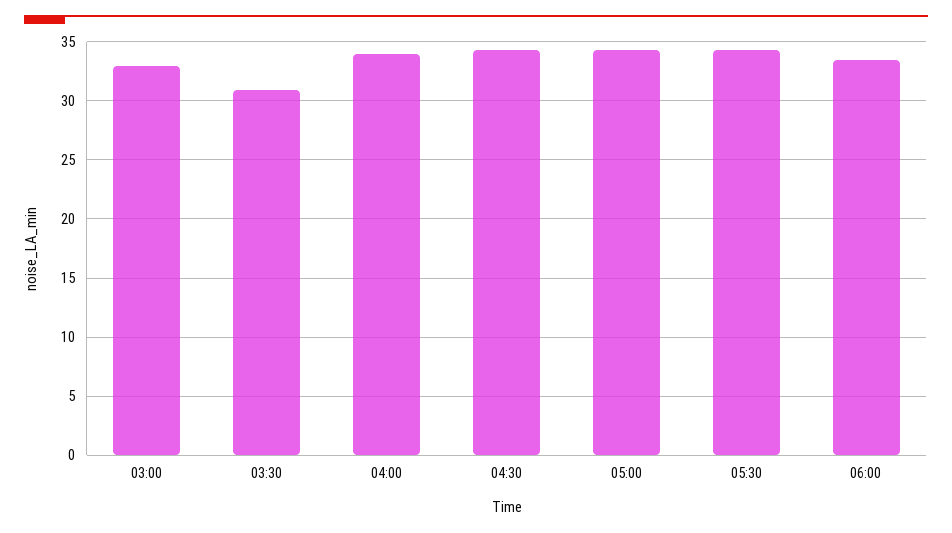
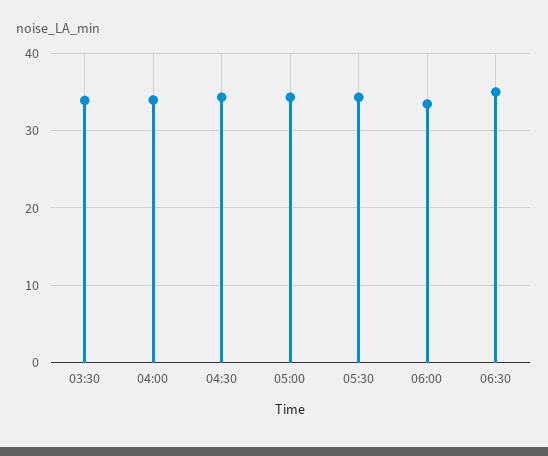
03:00: 33 -> none
03:30: 31 -> 34
06:30: none -> 35

